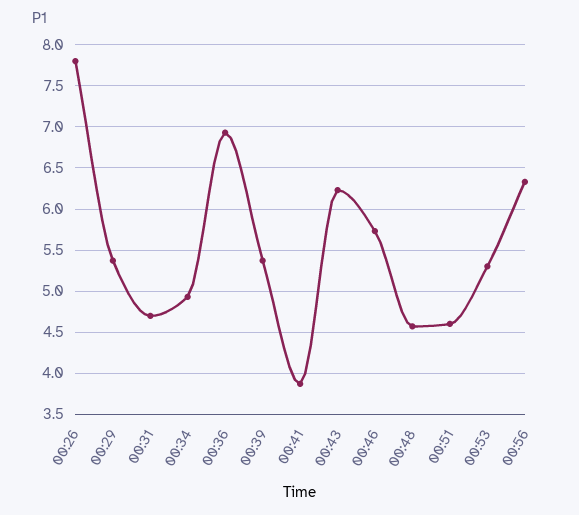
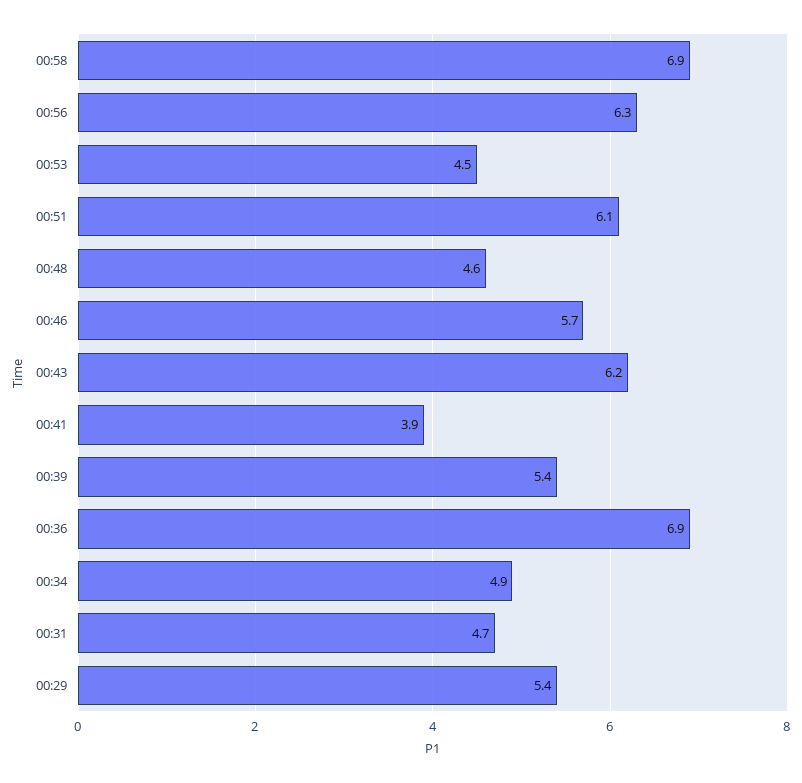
00:26: 7.8 -> none
00:51: 4.6 -> 6.1
00:53: 5.3 -> 4.5
00:58: none -> 6.9

